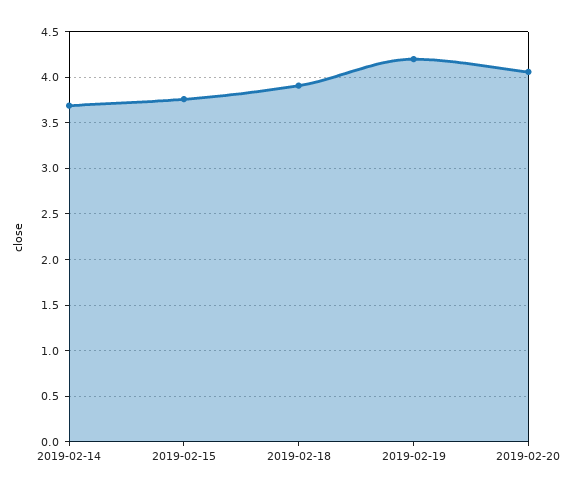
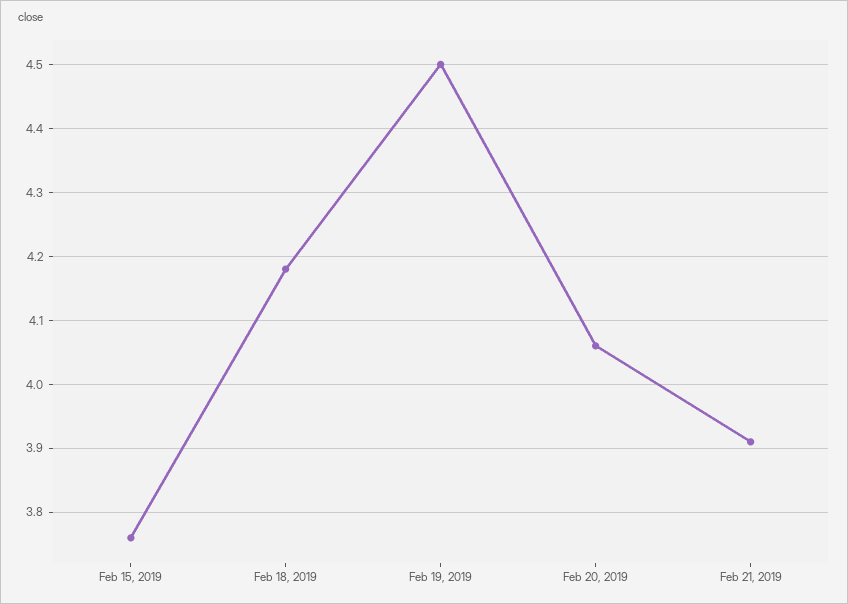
2019-02-14: 3.7 -> none
2019-02-18: 3.9 -> 4.18
2019-02-19: 4.2 -> 4.5
Feb 21, 2019: none -> 3.91

